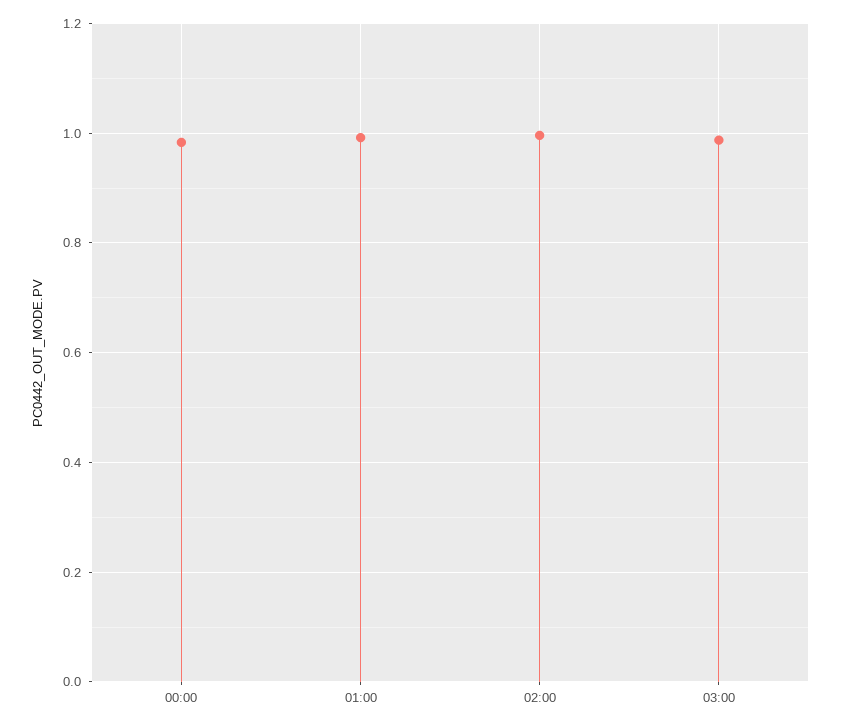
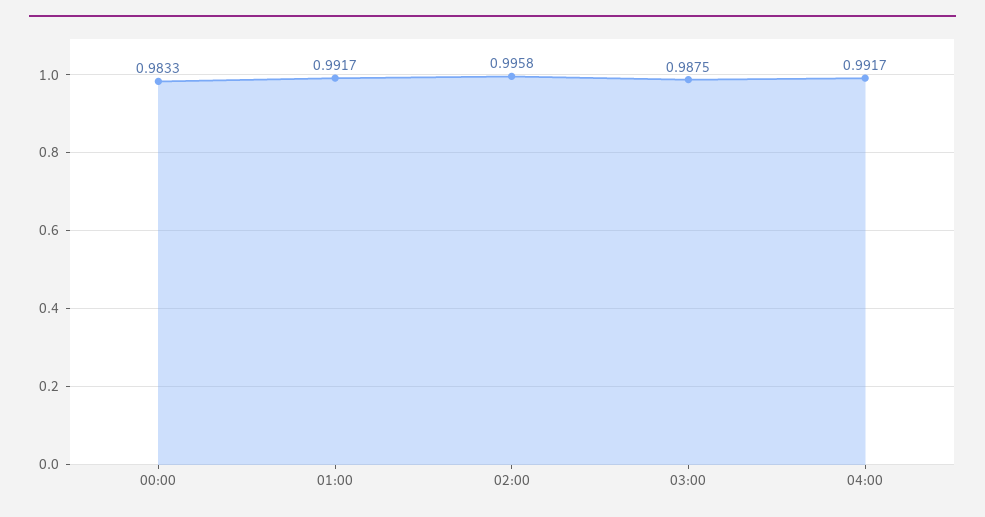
04:00: none -> 0.9917

